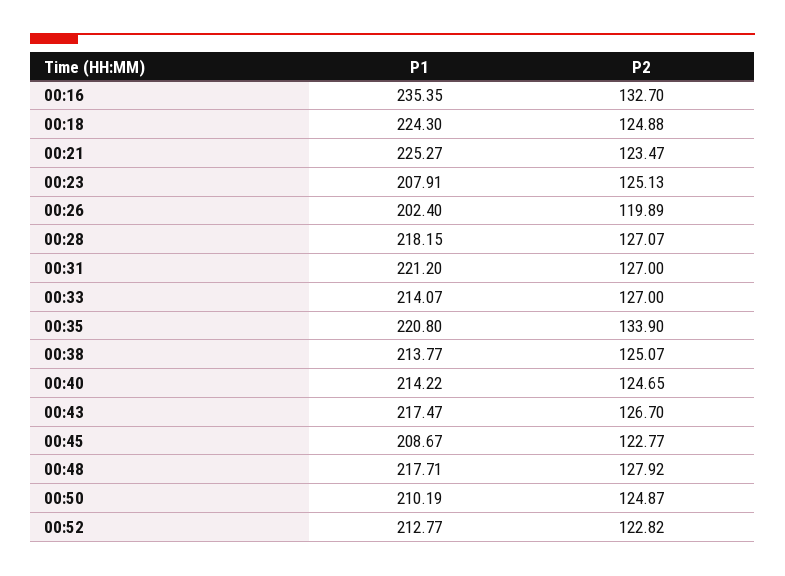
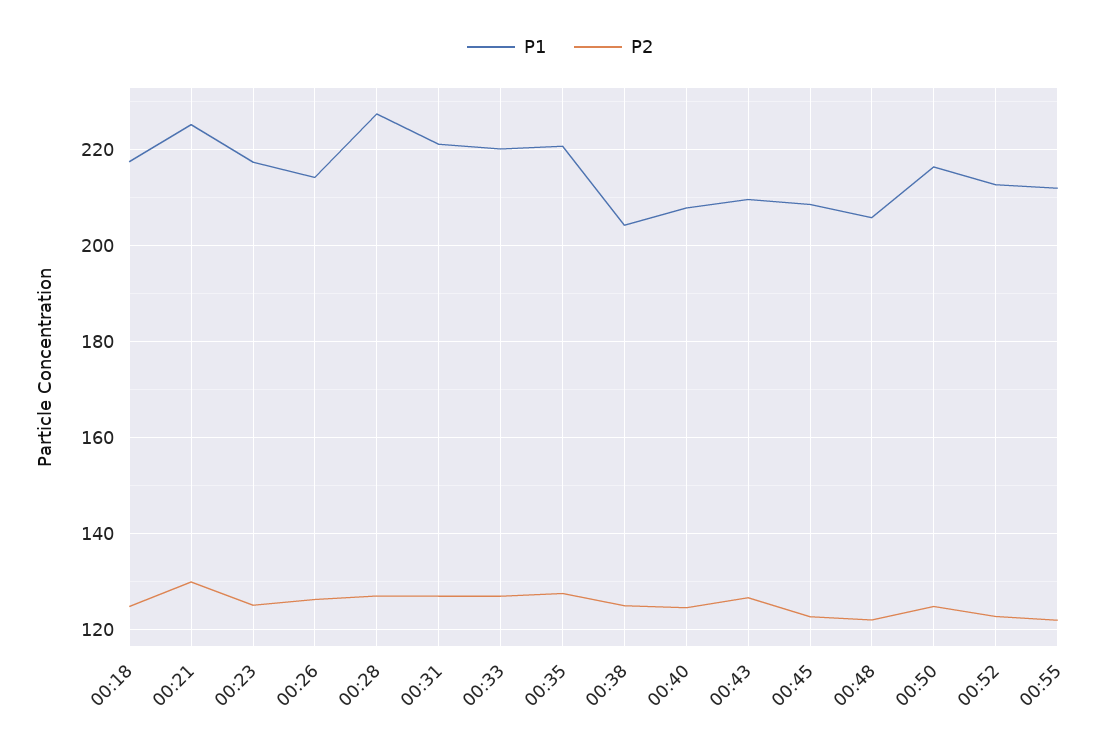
P1, 00:16: 235.35 -> none
P2, 00:16: 132.7 -> none
P1, 00:18: 224.3 -> 218
P2, 00:21: 123.47 -> 130
P1, 00:23: 207.91 -> 218
P1, 00:26: 202.4 -> 214
P2, 00:26: 119.89 -> 126
P1, 00:28: 218.15 -> 228
P1, 00:33: 214.07 -> 220
P2, 00:35: 133.9 -> 128
P1, 00:38: 213.77 -> 204
P1, 00:40: 214.22 -> 208
P1, 00:43: 217.47 -> 210
P1, 00:48: 217.71 -> 206
P2, 00:48: 127.92 -> 122
P1, 00:50: 210.19 -> 216
P1, 00:55: none -> 212
P2, 00:55: none -> 122

